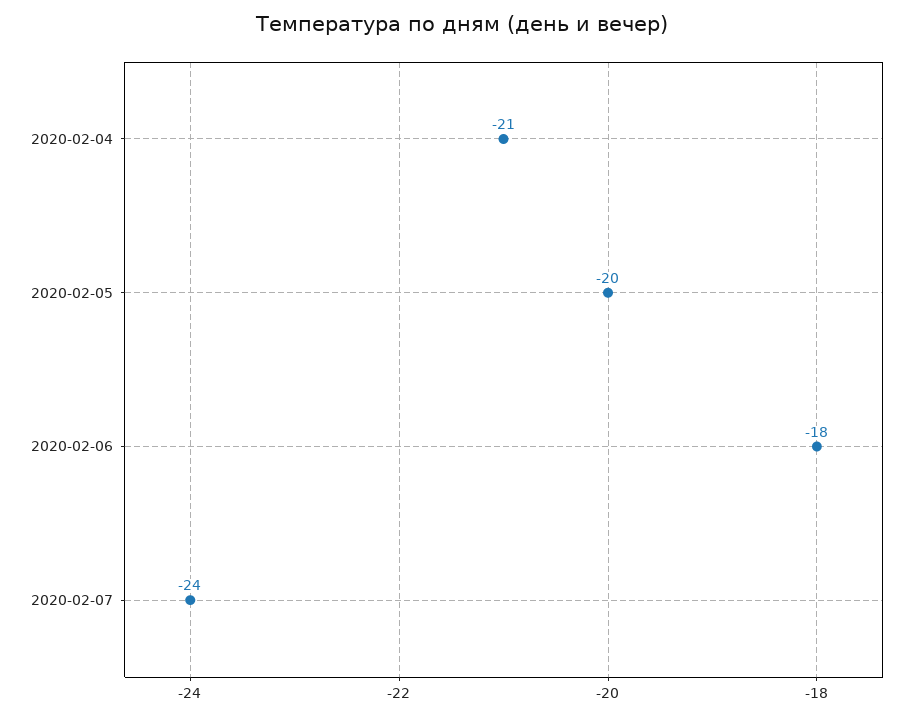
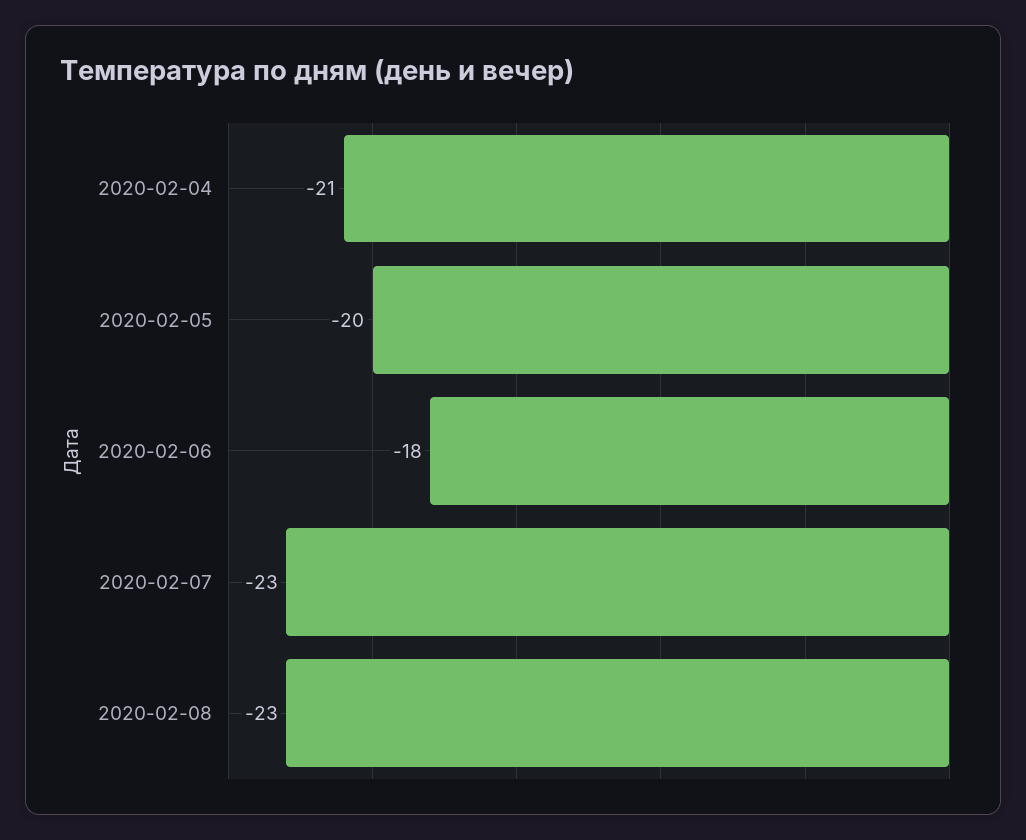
2020-02-07: -24 -> -23
2020-02-08: none -> -23

